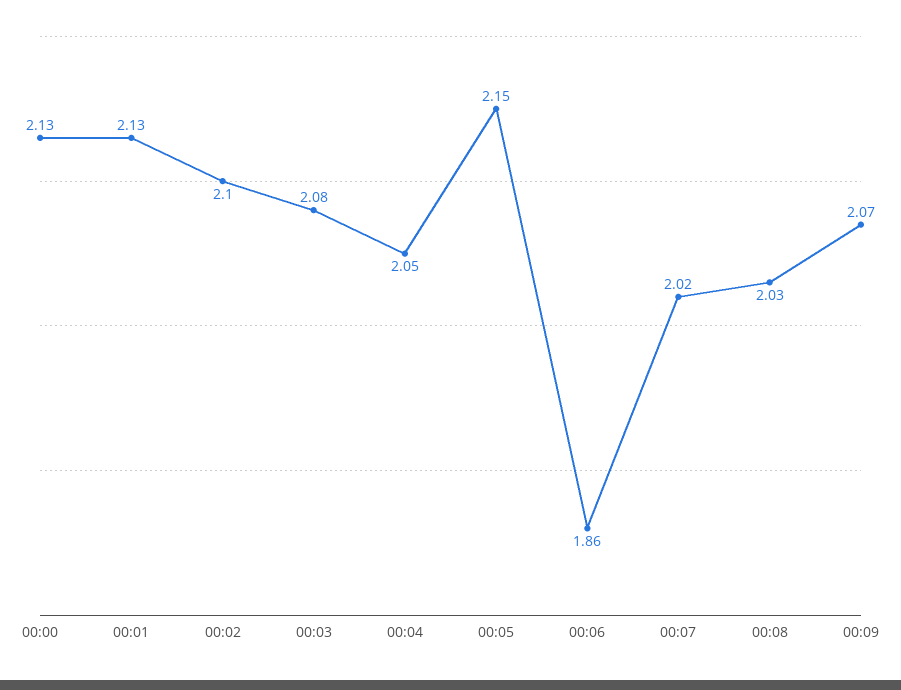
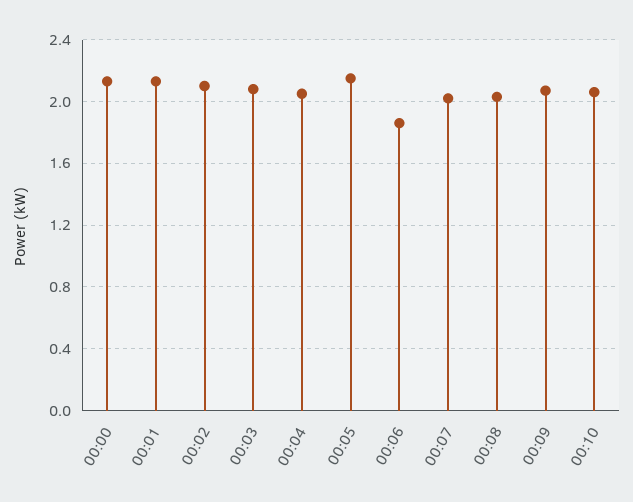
00:10: none -> 2.05

